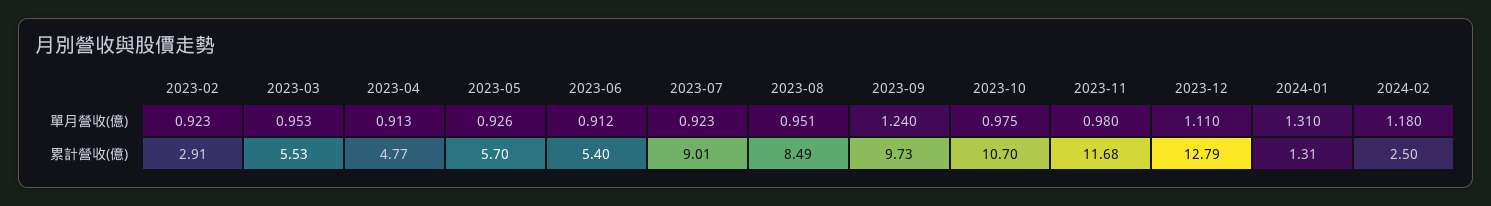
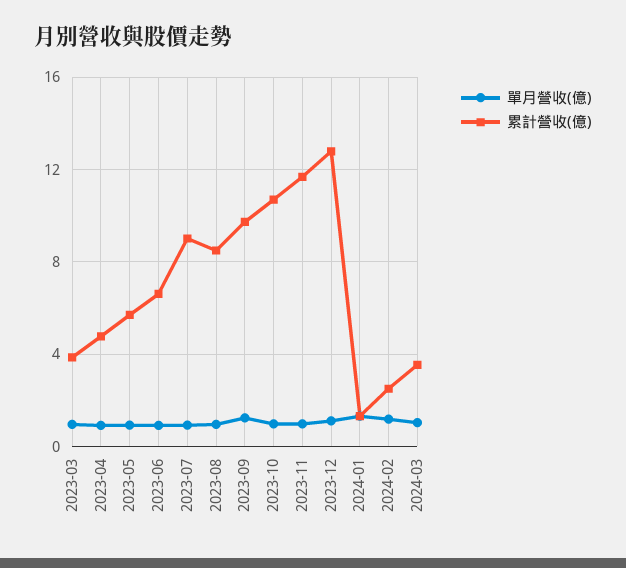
單月營收(億), 2023-02: 0.923 -> none
累計營收(億), 2023-02: 2.91 -> none
累計營收(億), 2023-03: 5.53 -> 4
累計營收(億), 2023-06: 5.4 -> 6.5
單月營收(億), 2024-03: none -> 1
累計營收(億), 2024-03: none -> 3.5

